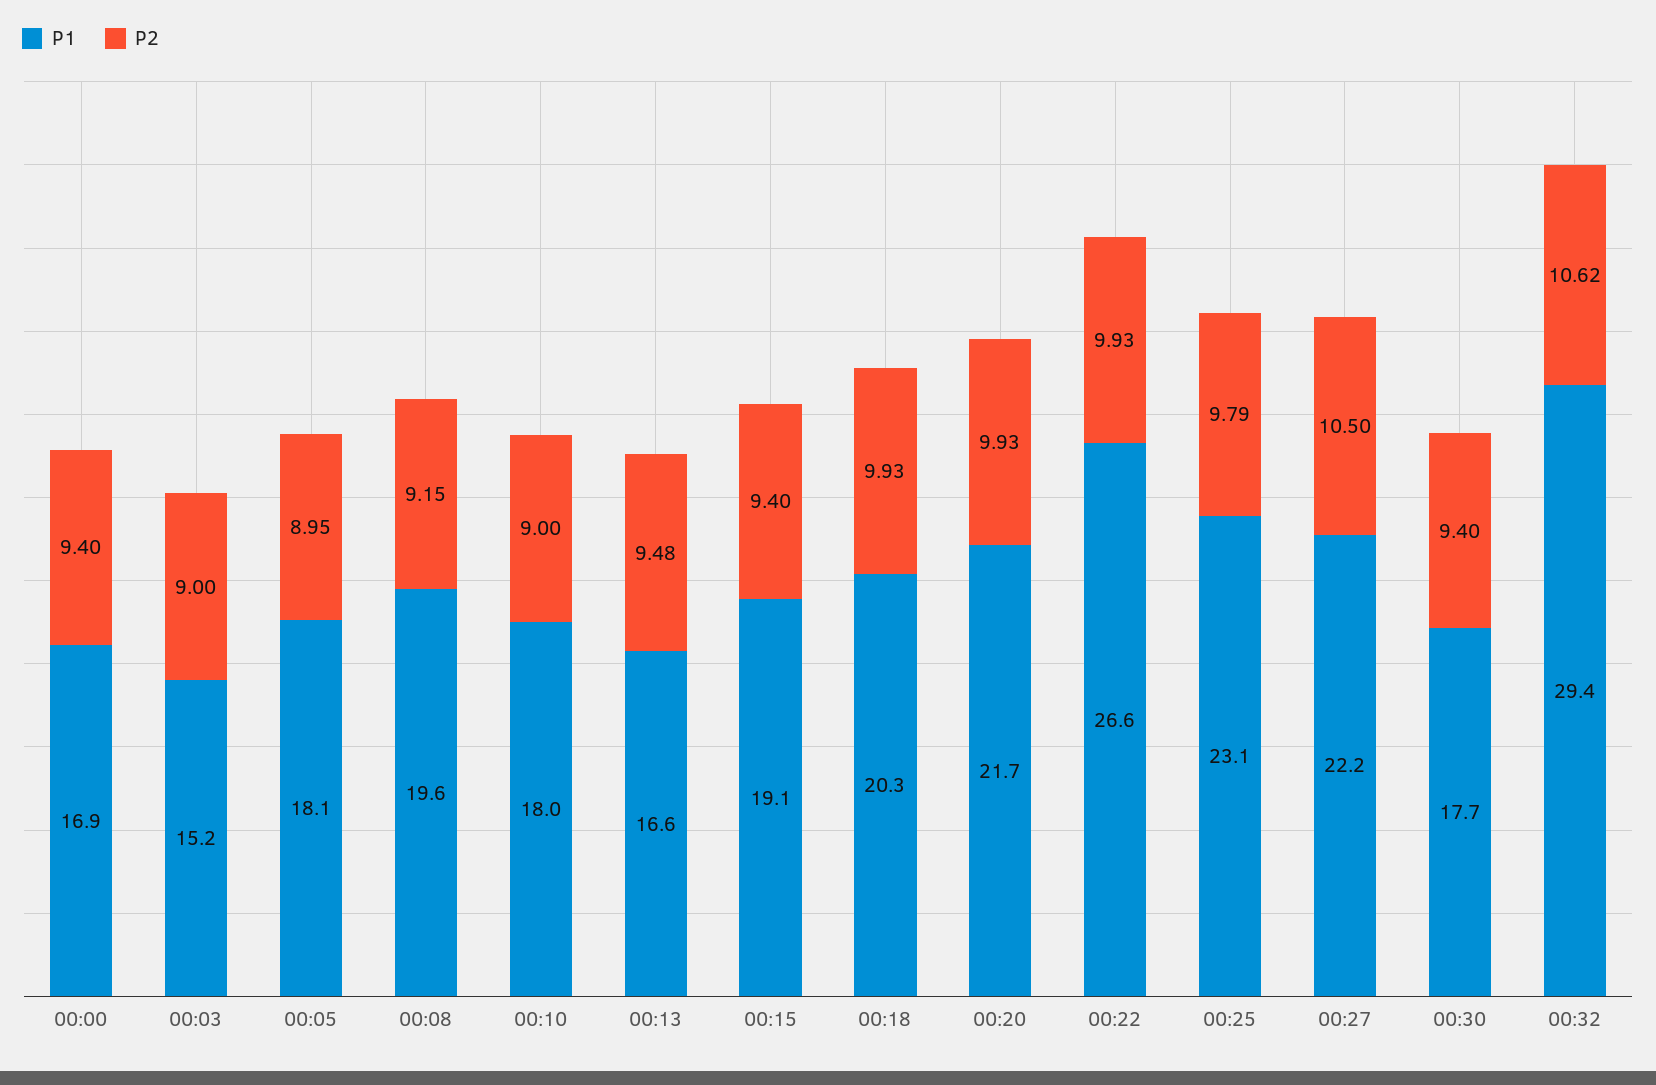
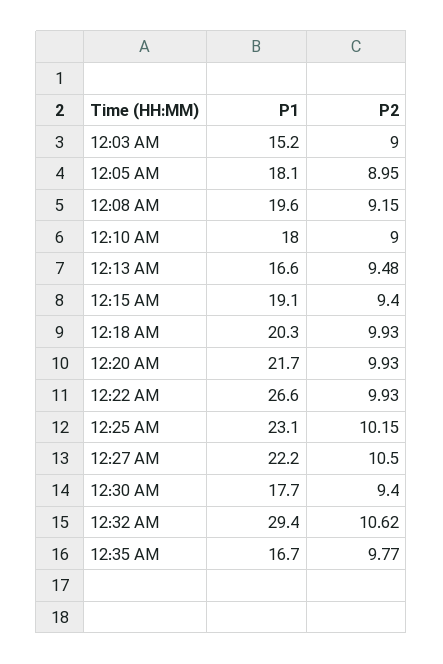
P1, 00:00: 16.9 -> none
P2, 00:00: 9.4 -> none
P2, 00:25: 9.79 -> 10.15
P1, 12:35 AM: none -> 16.7
P2, 12:35 AM: none -> 9.77

